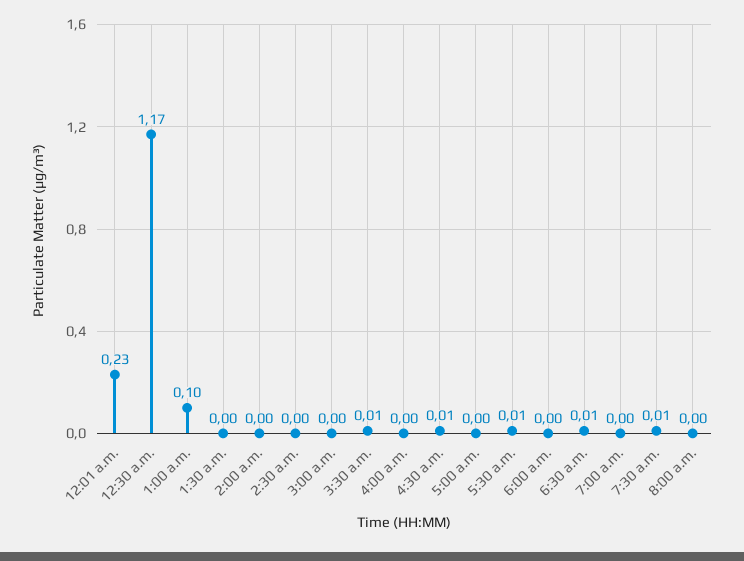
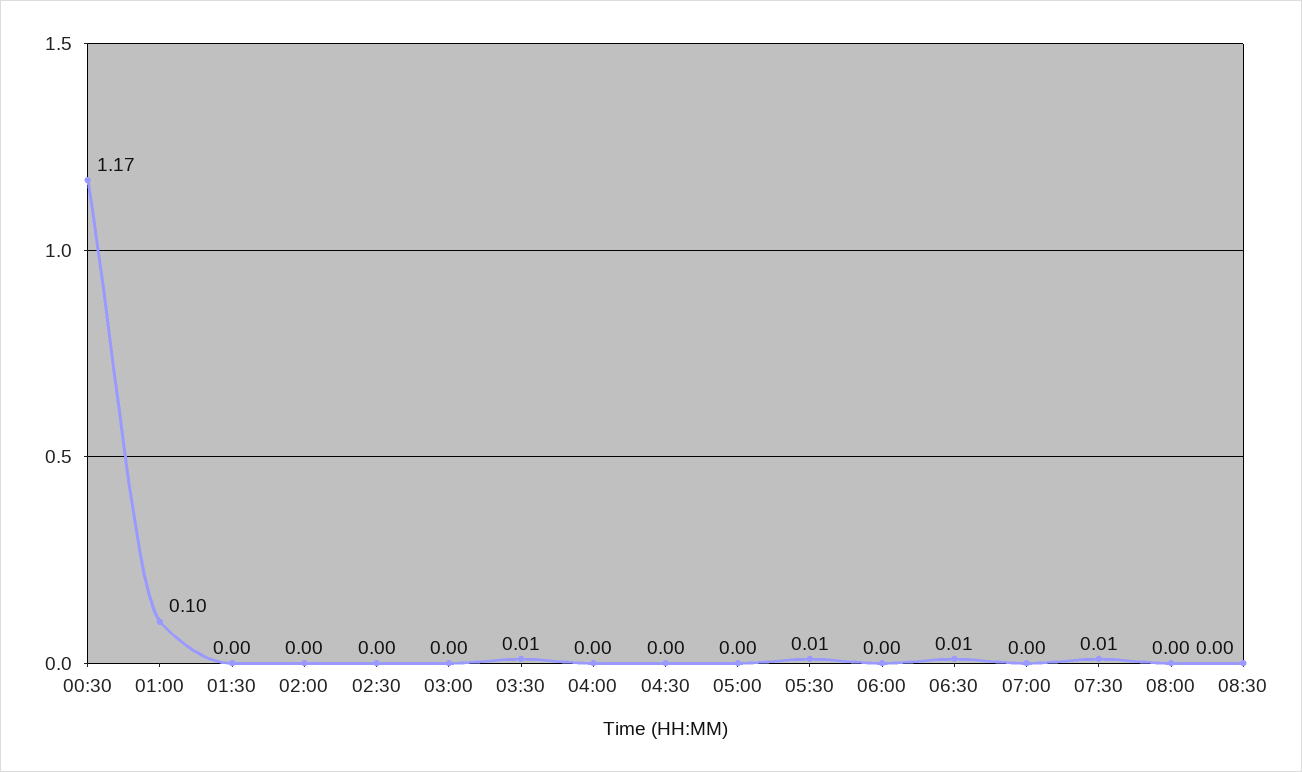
12:01 a.m.: 0.23 -> none
4:30 a.m.: 0.01 -> 0
08:30: none -> 0

